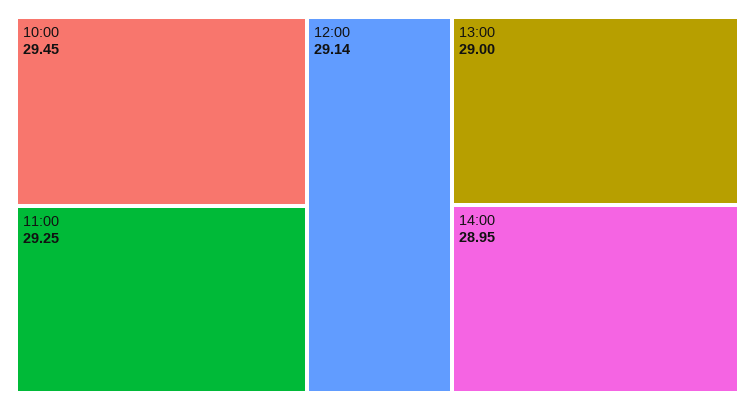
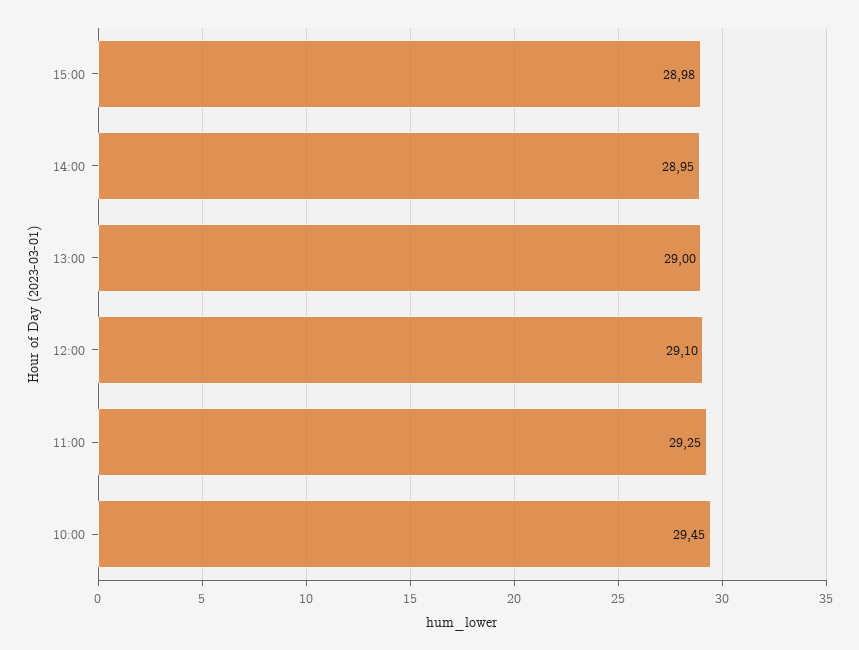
12:00: 29.14 -> 29.1
15:00: none -> 28.98

